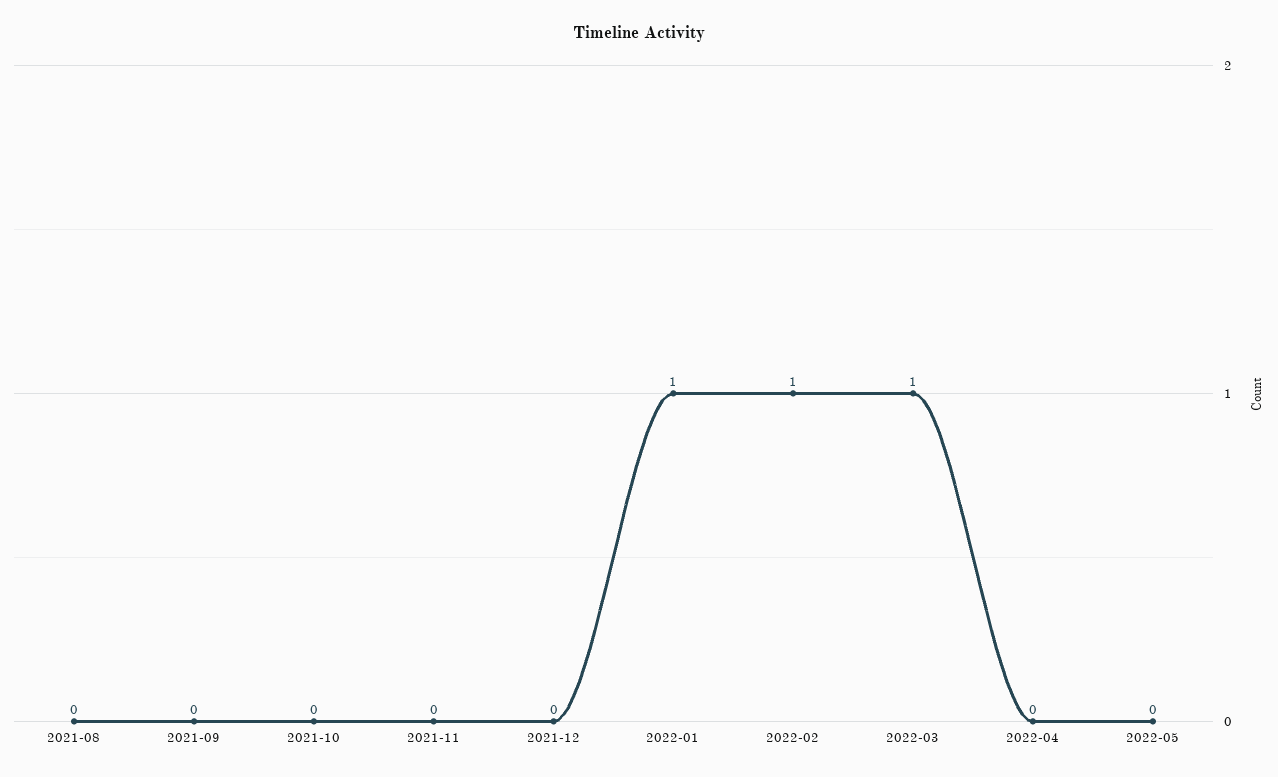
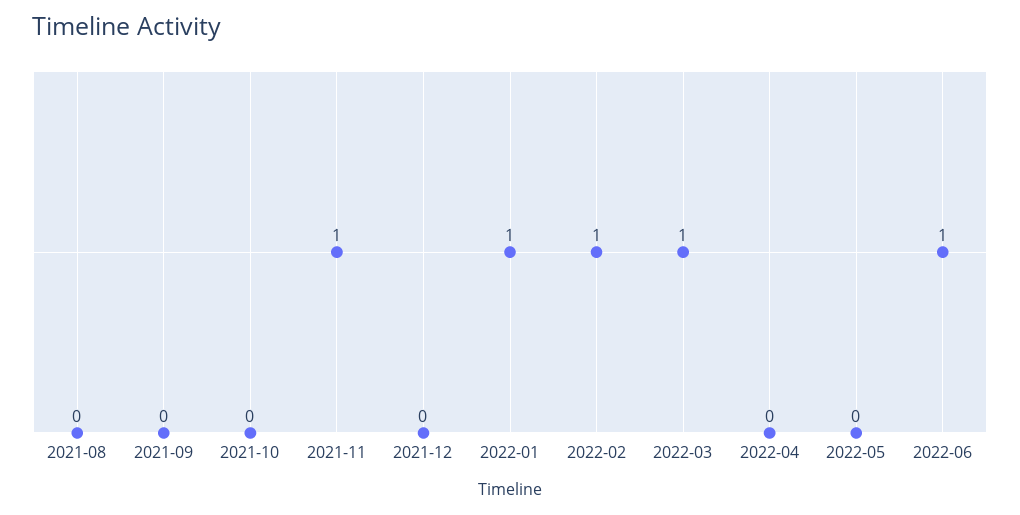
2021-11: 0 -> 1
2022-06: none -> 1

